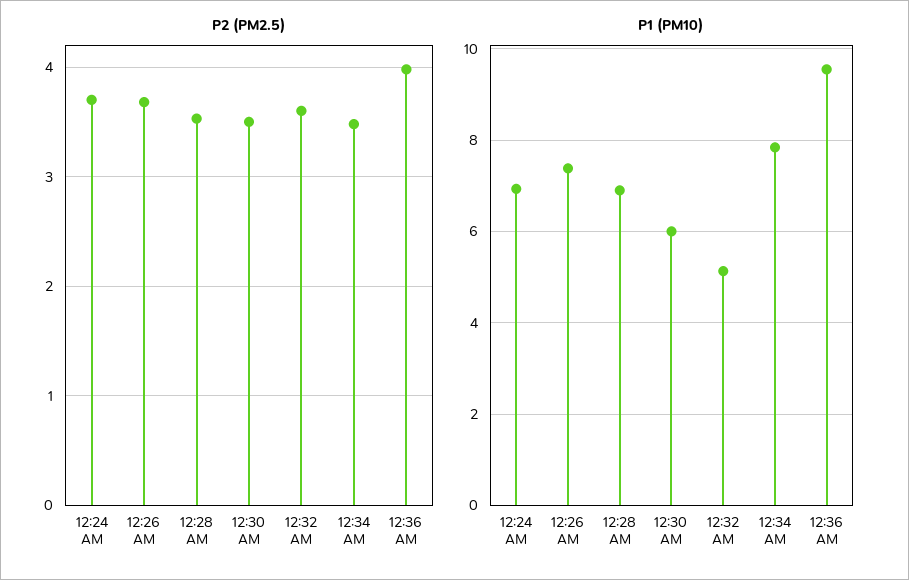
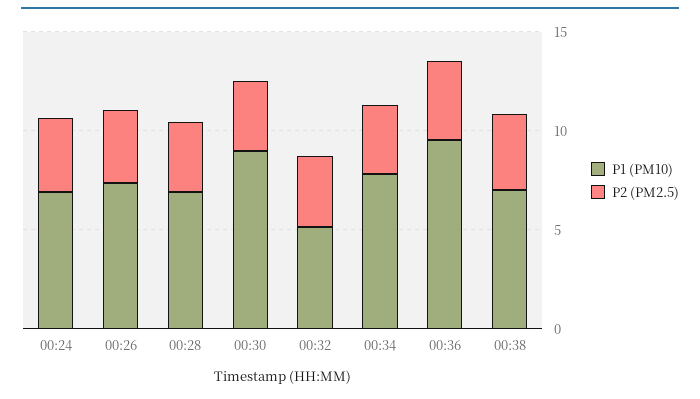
P1 (PM10), 12:30 AM: 6 -> 9
P1 (PM10), 00:38: none -> 7
P2 (PM2.5), 00:38: none -> 4

